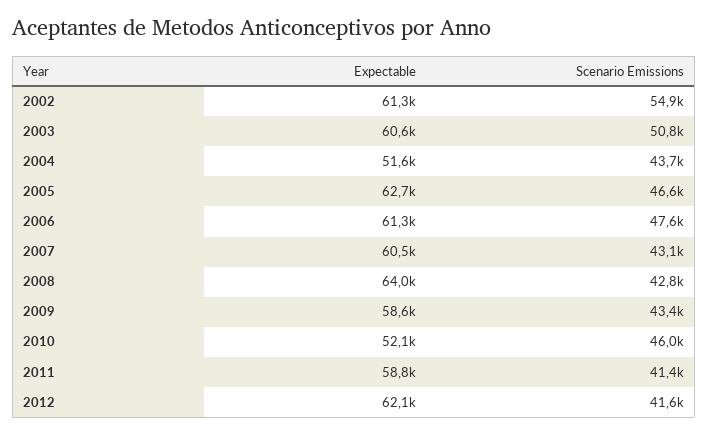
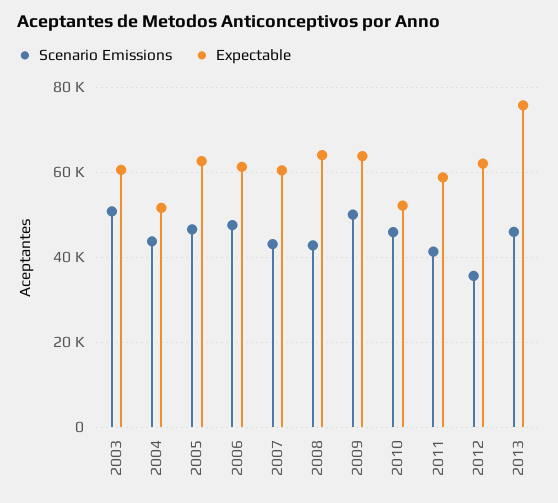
Expectable, 2002: 61300 -> none
Scenario Emissions, 2002: 54900 -> none
Expectable, 2009: 58600 -> 64000
Scenario Emissions, 2009: 43400 -> 50000
Scenario Emissions, 2012: 41600 -> 36000
Scenario Emissions, 2013: none -> 46000
Expectable, 2013: none -> 76000

